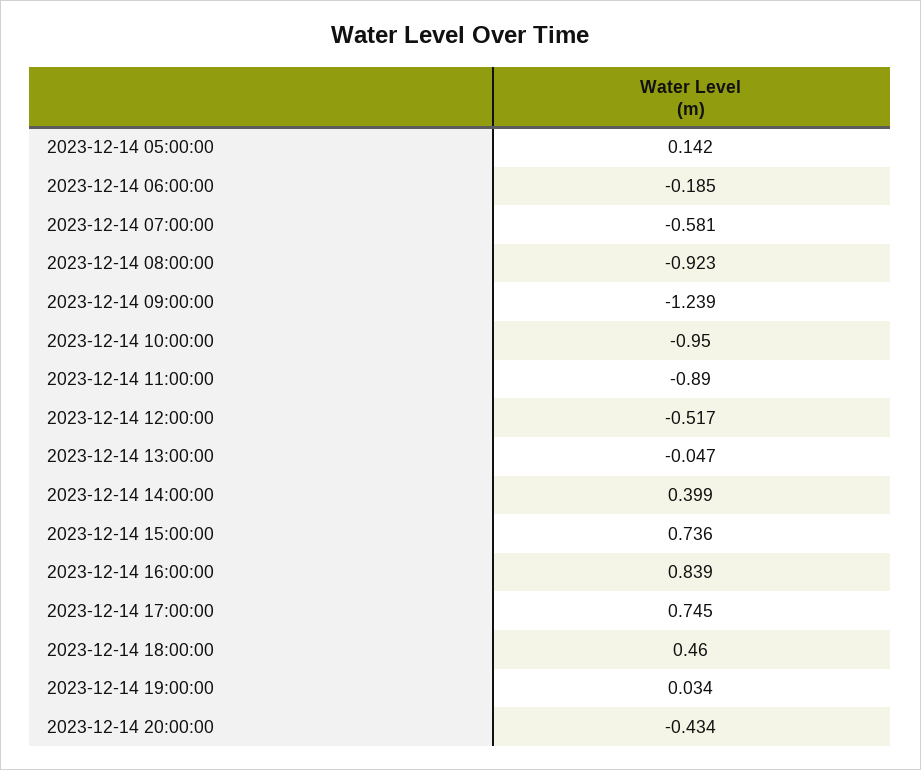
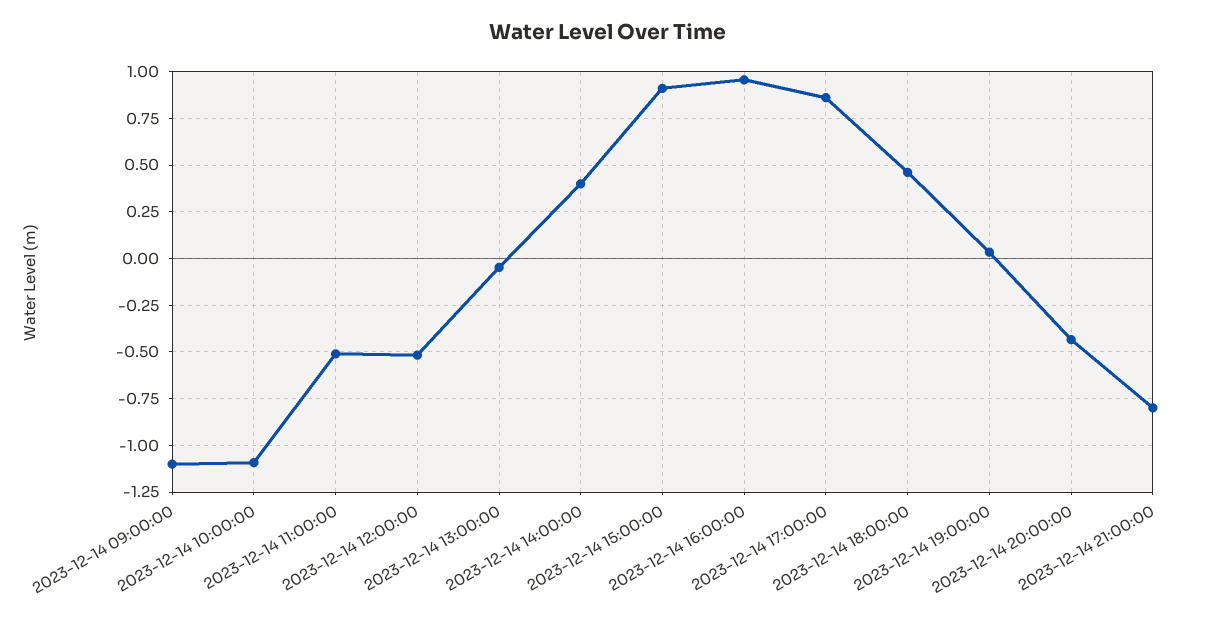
2023-12-14 05:00:00: 0.142 -> none
2023-12-14 06:00:00: -0.185 -> none
2023-12-14 07:00:00: -0.581 -> none
2023-12-14 08:00:00: -0.923 -> none
2023-12-14 09:00:00: -1.239 -> -1.1
2023-12-14 10:00:00: -0.95 -> -1.1
2023-12-14 11:00:00: -0.89 -> -0.5
2023-12-14 15:00:00: 0.736 -> 0.9
2023-12-14 16:00:00: 0.839 -> 0.95
2023-12-14 17:00:00: 0.745 -> 0.85
2023-12-14 21:00:00: none -> -0.8

